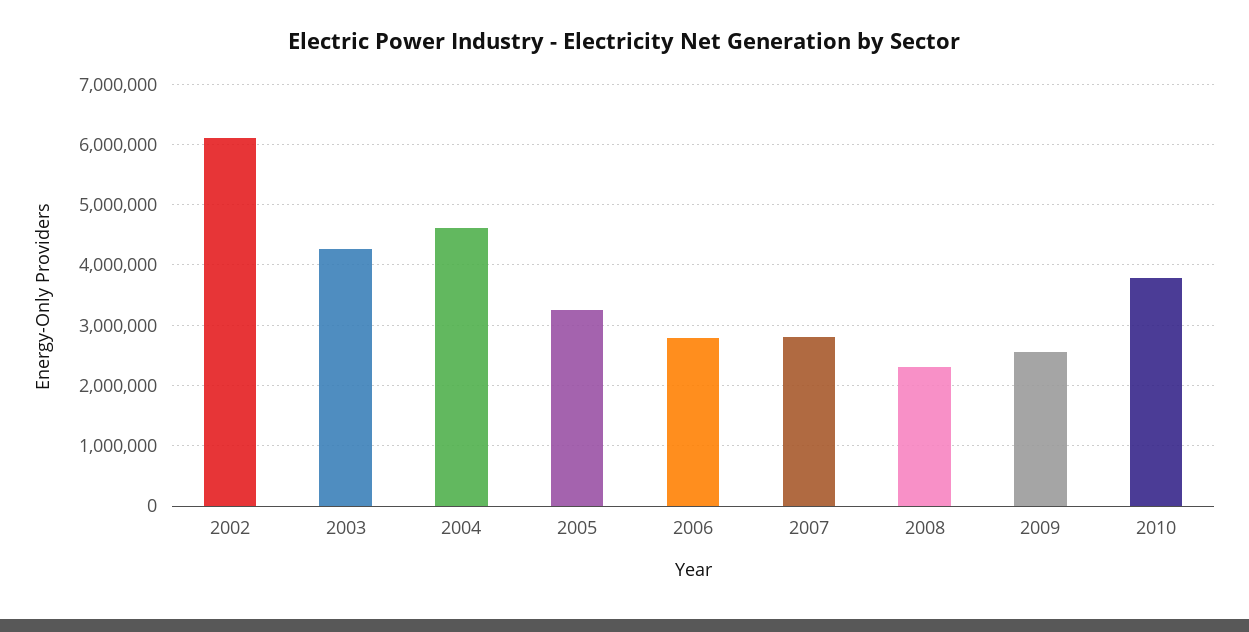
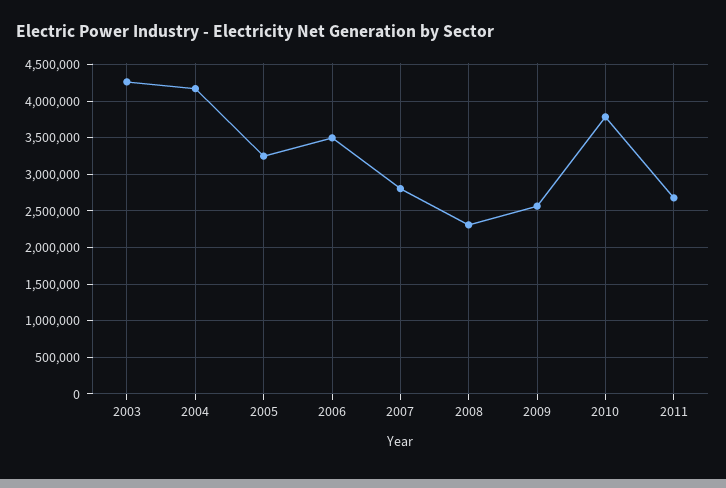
2002: 6100000 -> none
2004: 4600000 -> 4200000
2006: 2800000 -> 3500000
2011: none -> 2700000

